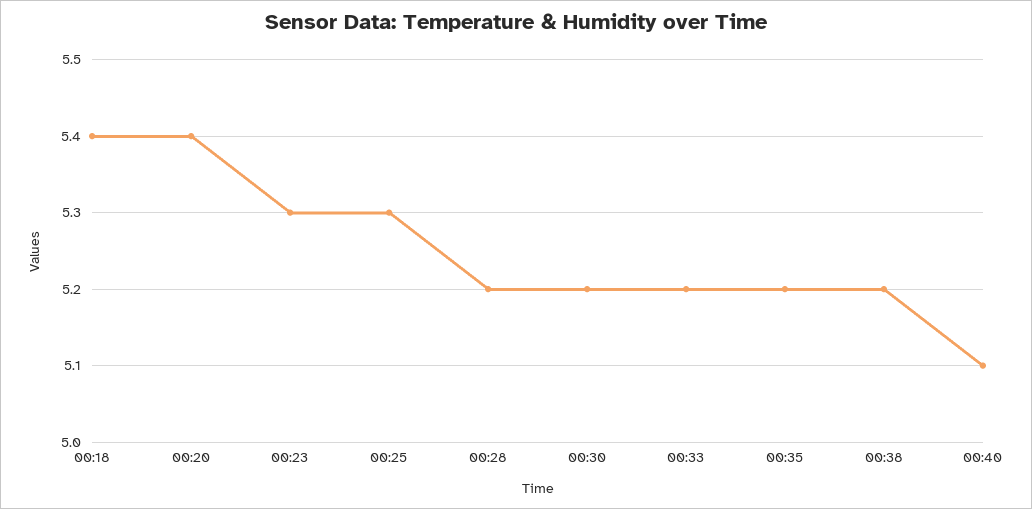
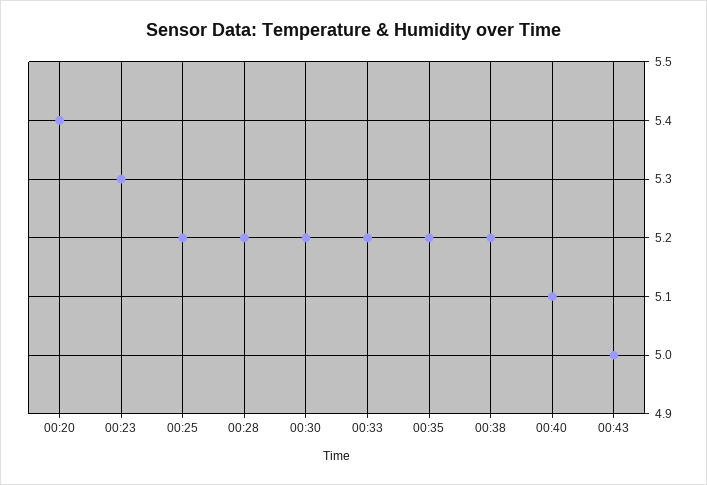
00:18: 5.4 -> none
00:25: 5.3 -> 5.2
00:43: none -> 5

